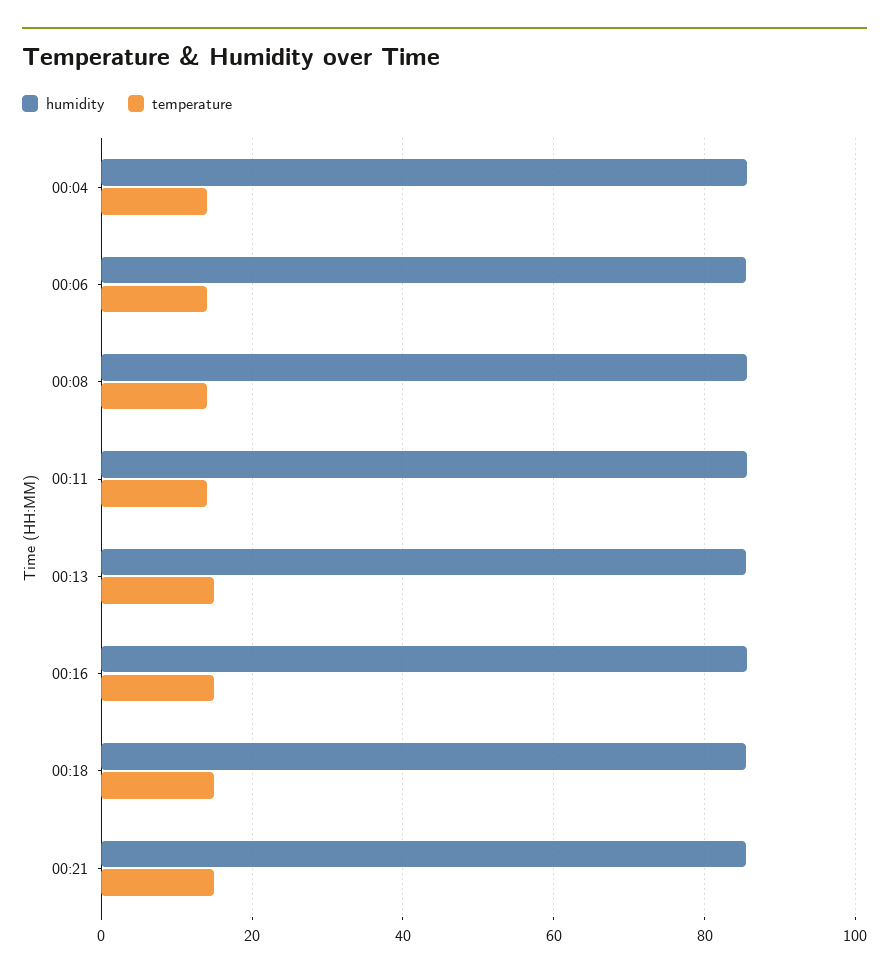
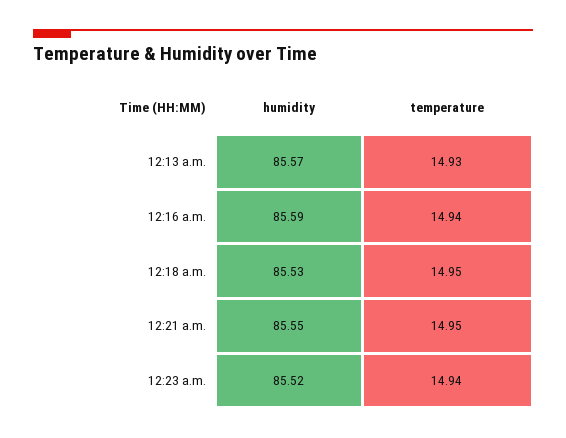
humidity, 00:04: 86 -> none
temperature, 00:04: 14 -> none
humidity, 00:06: 86 -> none
temperature, 00:06: 14 -> none
humidity, 00:08: 86 -> none
temperature, 00:08: 14 -> none
humidity, 00:11: 86 -> none
temperature, 00:11: 14 -> none
humidity, 12:23 a.m.: none -> 85.52
temperature, 12:23 a.m.: none -> 14.94

